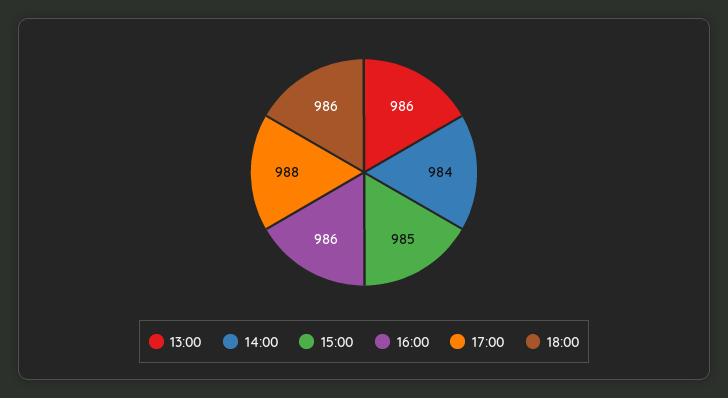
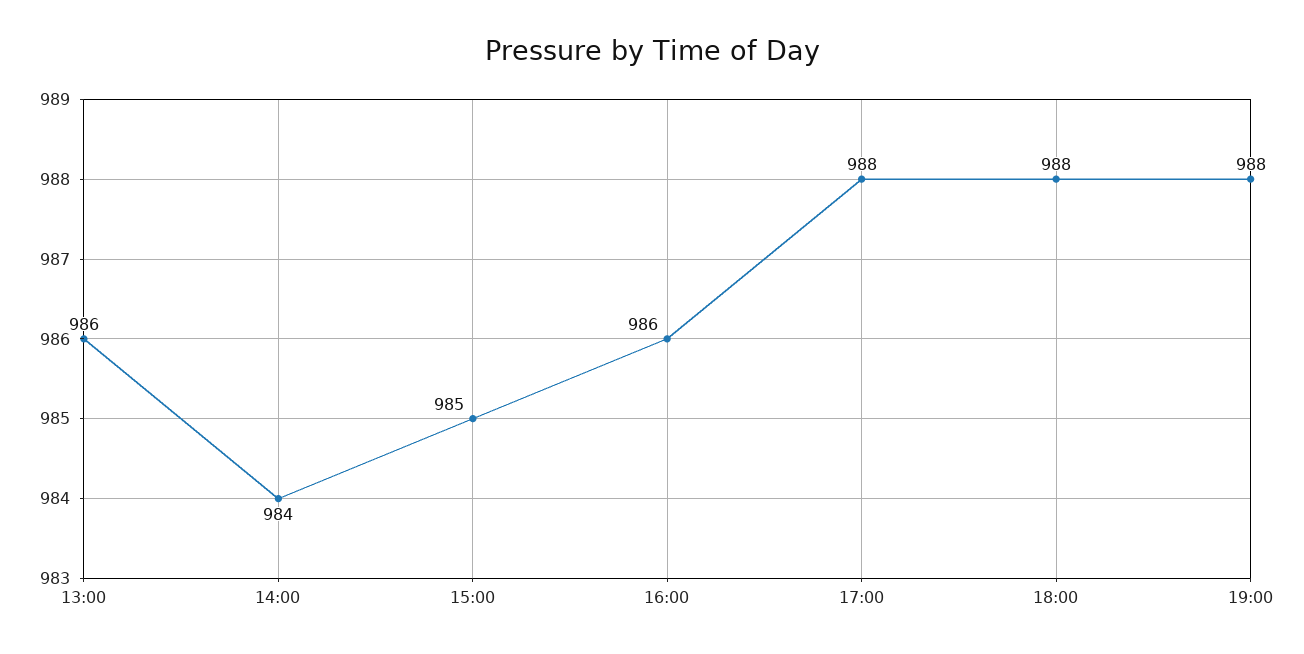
18:00: 986 -> 988
19:00: none -> 988

